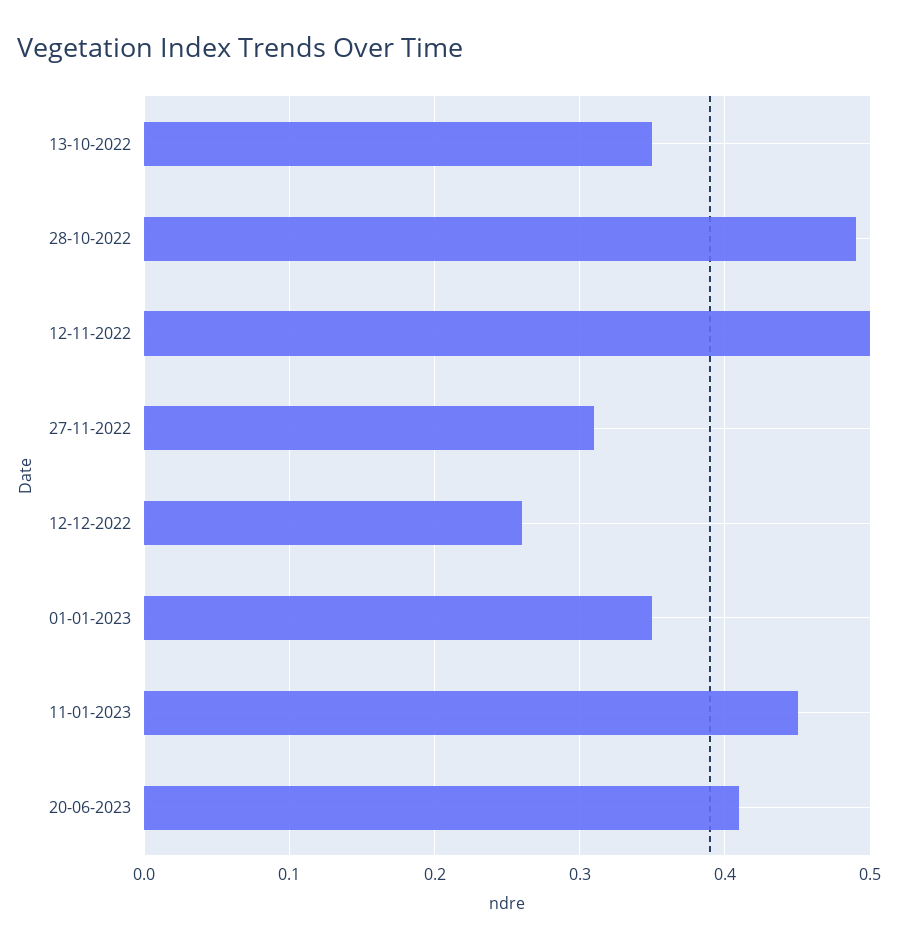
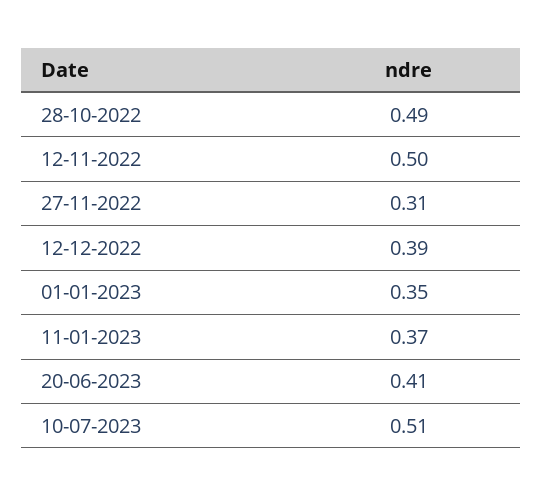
13-10-2022: 0.35 -> none
12-12-2022: 0.26 -> 0.39
11-01-2023: 0.45 -> 0.37
10-07-2023: none -> 0.51

